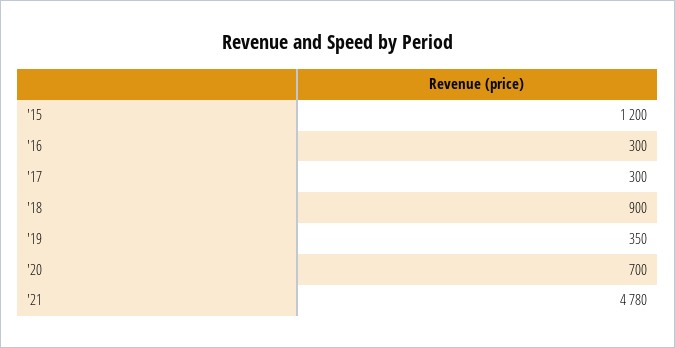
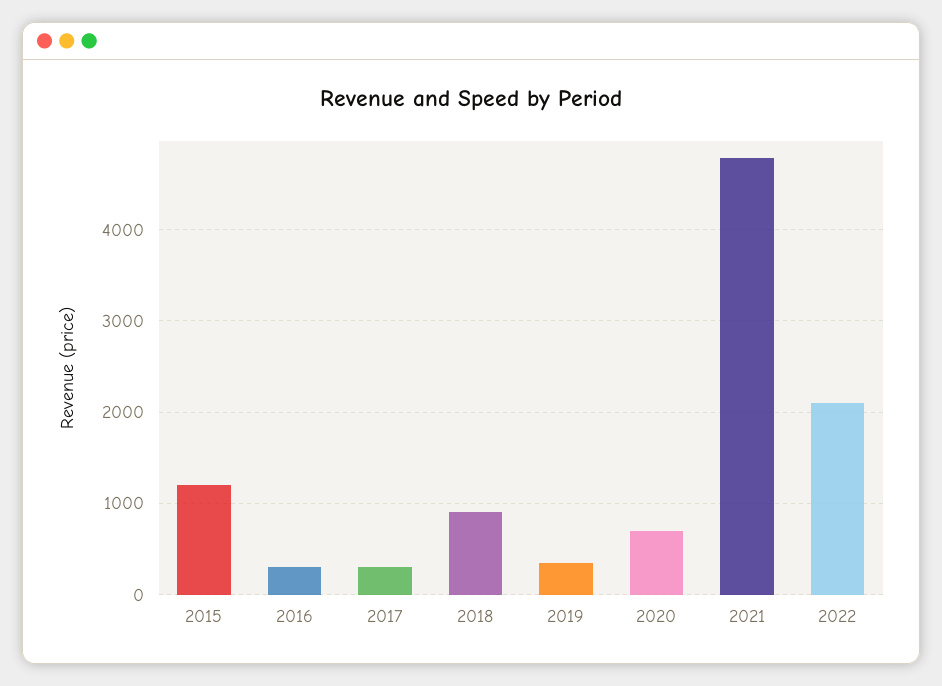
2022: none -> 2100

